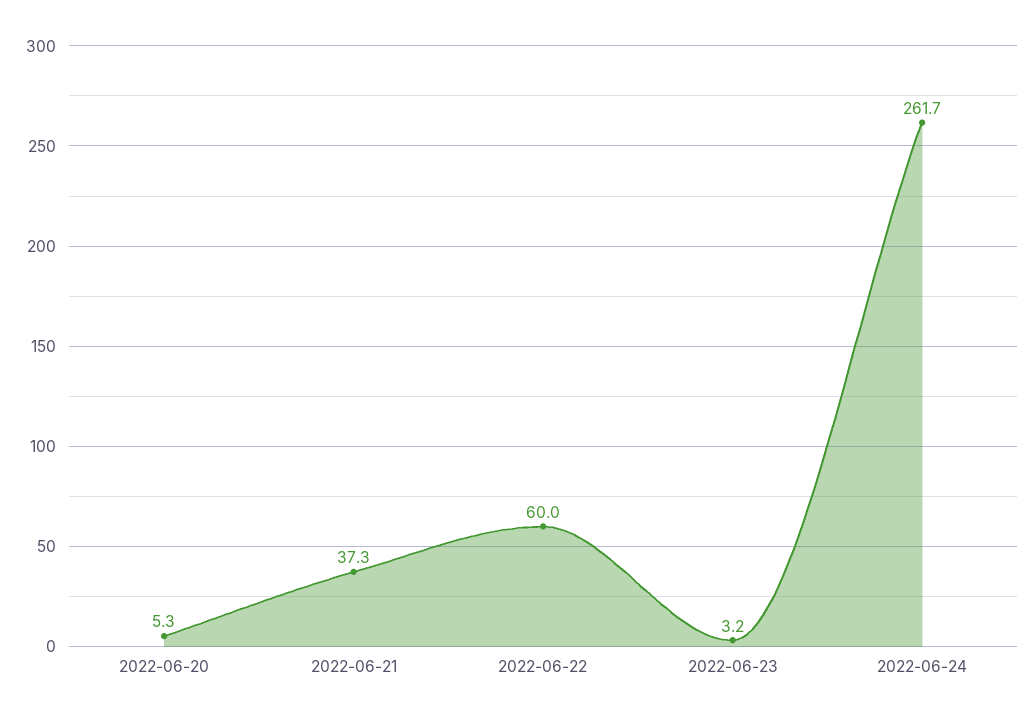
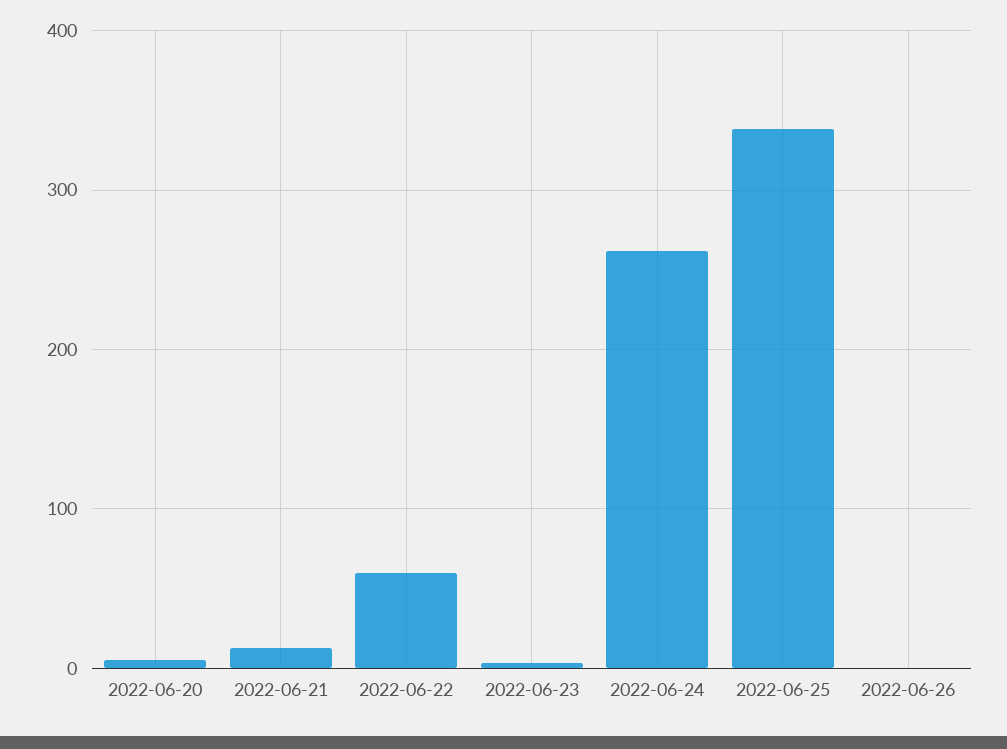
2022-06-21: 37.3 -> 10
2022-06-25: none -> 340
2022-06-26: none -> 0

